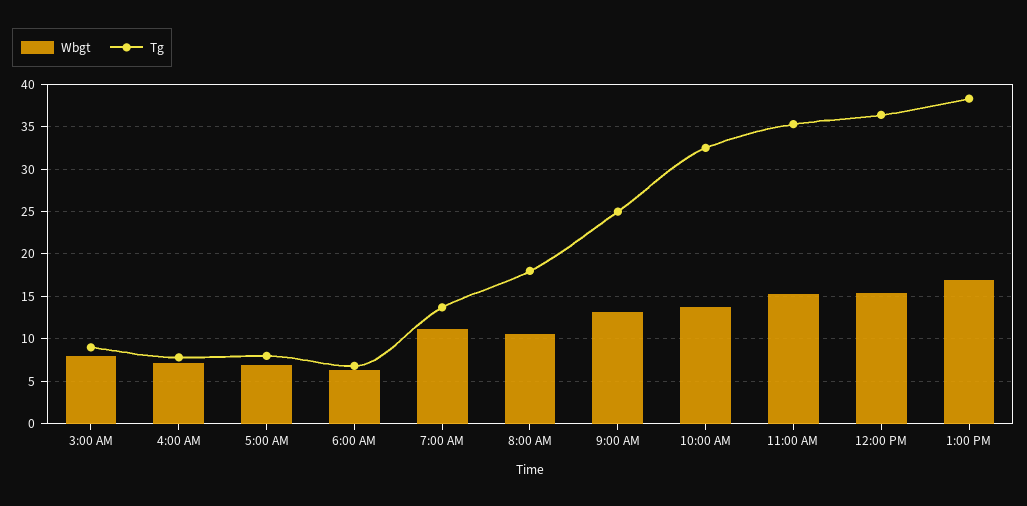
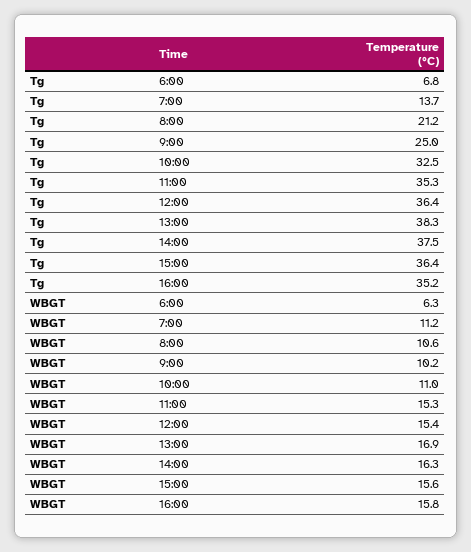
Wbgt, 3:00 AM: 8 -> none
Tg, 3:00 AM: 9 -> none
Wbgt, 4:00 AM: 7 -> none
Tg, 4:00 AM: 8 -> none
Wbgt, 5:00 AM: 7 -> none
Tg, 5:00 AM: 8 -> none
Tg, 8:00 AM: 18 -> 21.2
Wbgt, 9:00 AM: 13 -> 10.2
Wbgt, 10:00 AM: 14 -> 11
Tg, 14:00: none -> 37.5
Tg, 15:00: none -> 36.4
Tg, 16:00: none -> 35.2
Wbgt, 14:00: none -> 16.3
Wbgt, 15:00: none -> 15.6
Wbgt, 16:00: none -> 15.8

